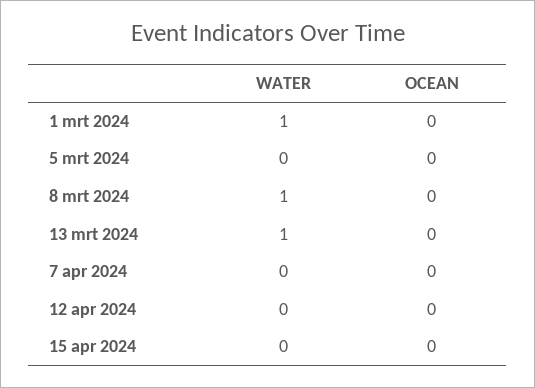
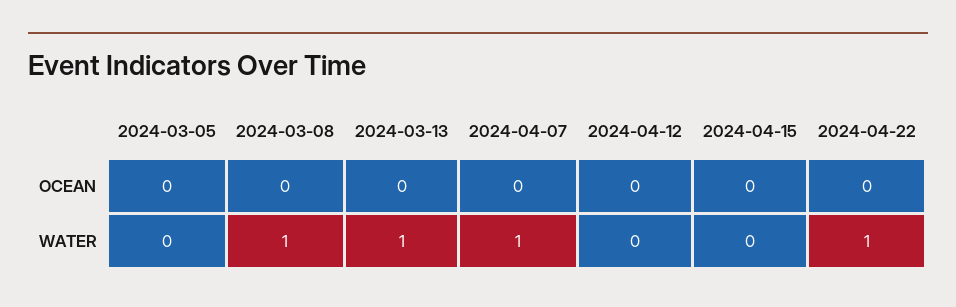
WATER, 1 mrt 2024: 1 -> none
OCEAN, 1 mrt 2024: 0 -> none
WATER, 7 apr 2024: 0 -> 1
OCEAN, 2024-04-22: none -> 0
WATER, 2024-04-22: none -> 1

